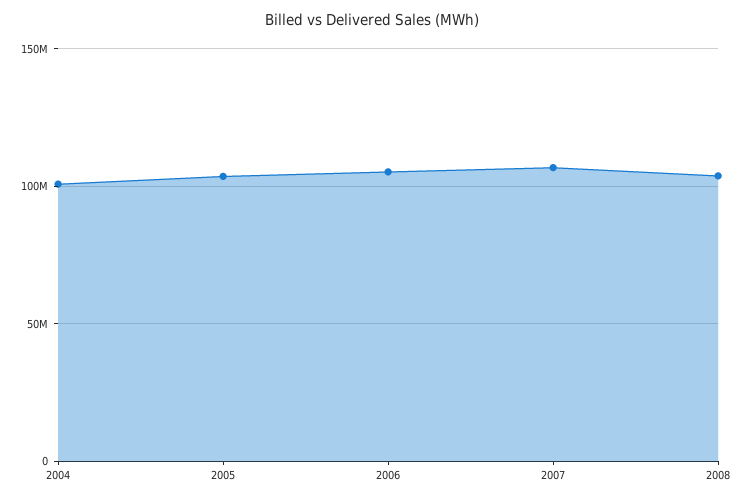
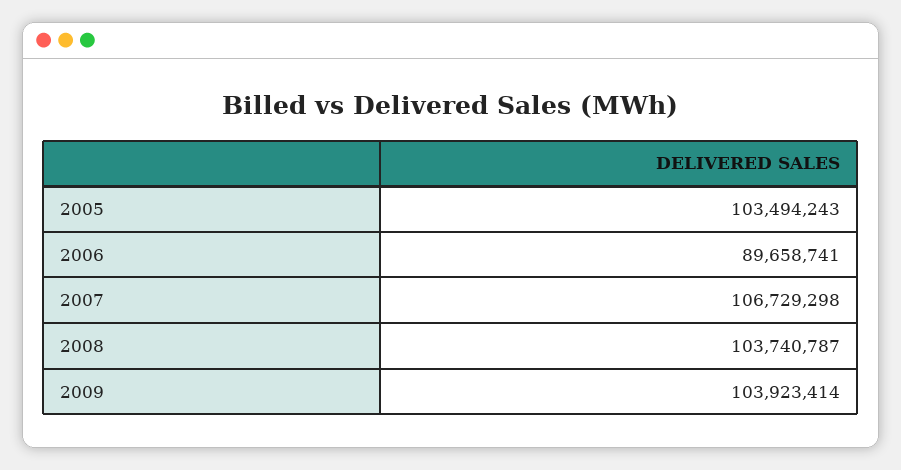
2004: 100000000 -> none
2006: 105000000 -> 89658741
2009: none -> 103923414

